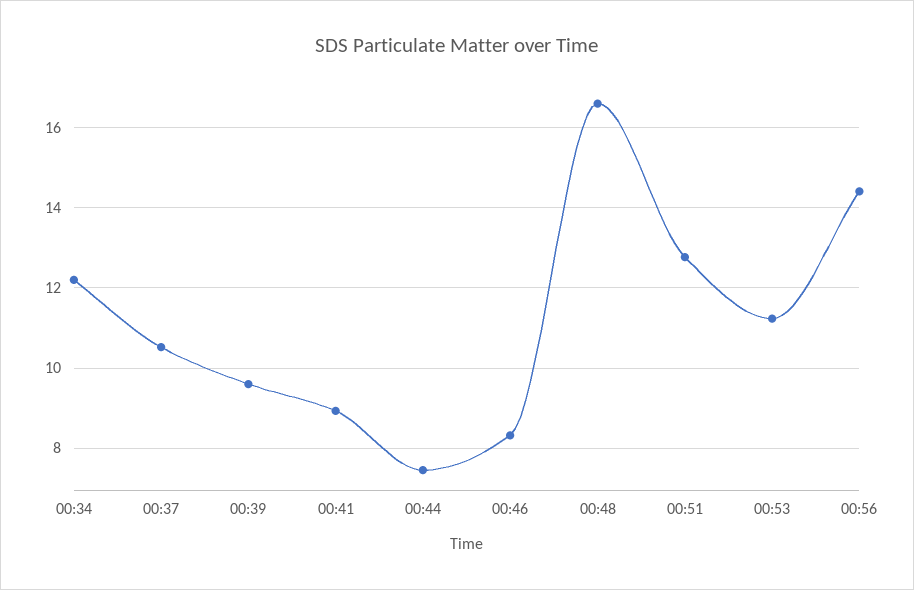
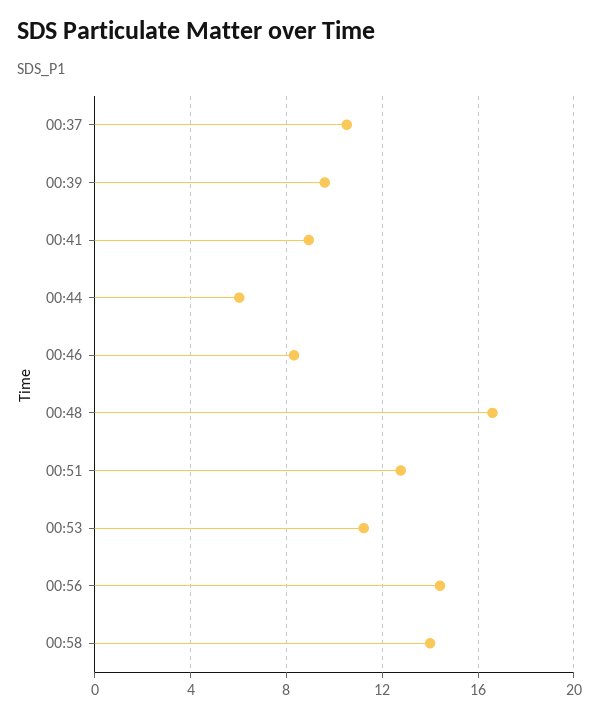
00:34: 12.2 -> none
00:44: 7.4 -> 6
00:58: none -> 14

